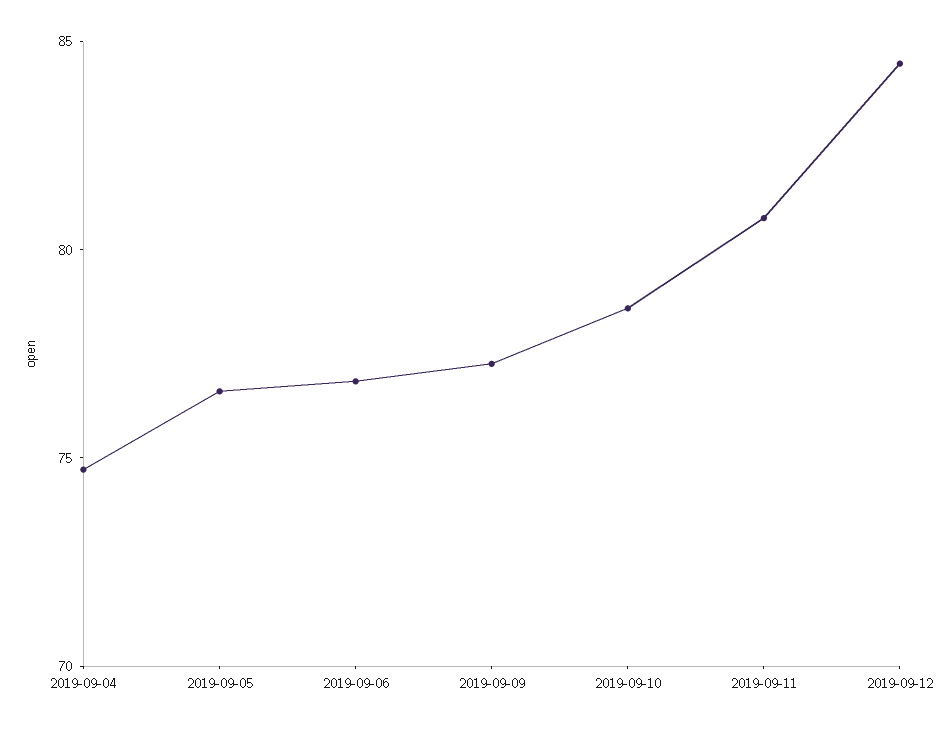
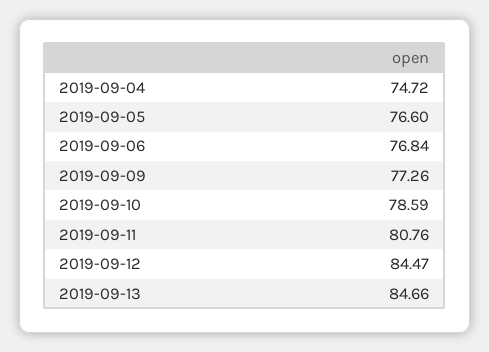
2019-09-13: none -> 84.66

